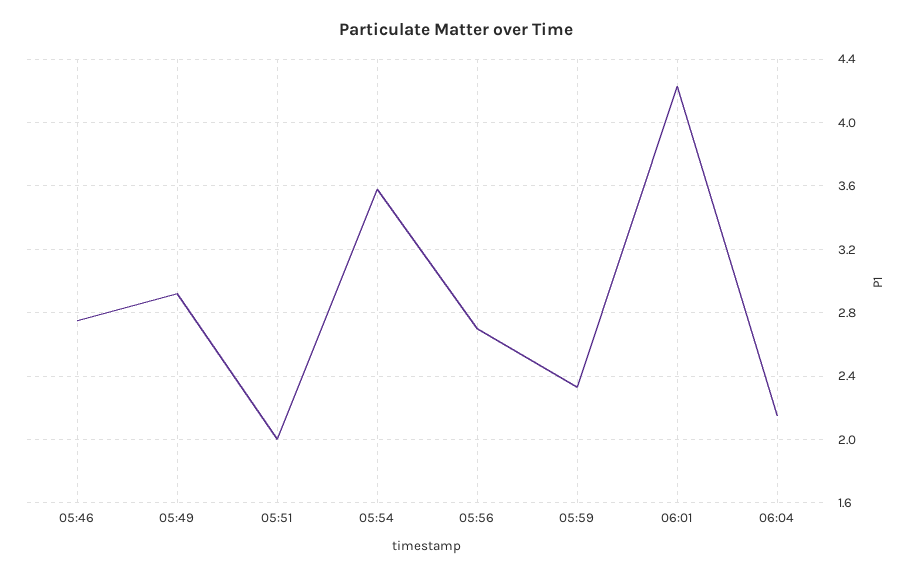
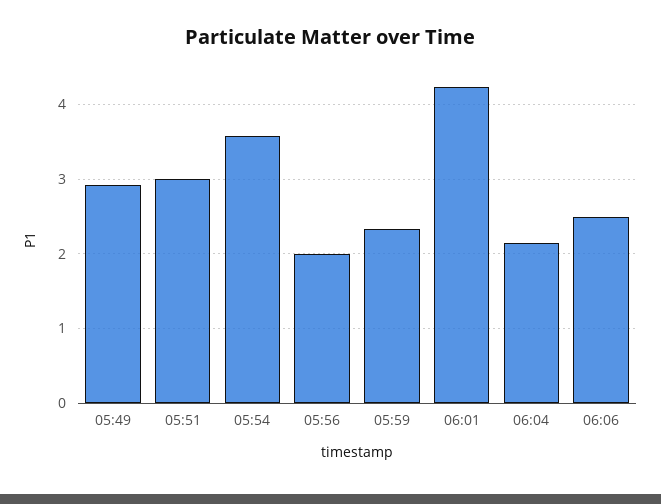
05:46: 2.75 -> none
05:51: 2 -> 3
05:56: 2.7 -> 2
06:06: none -> 2.5

